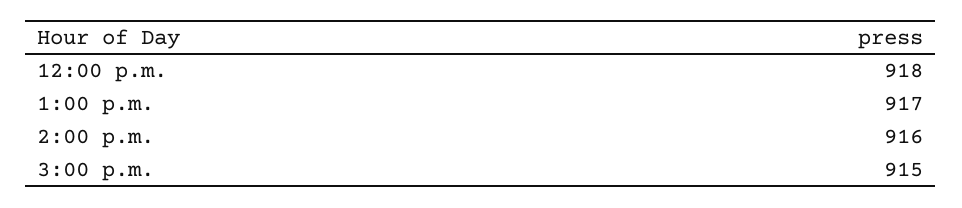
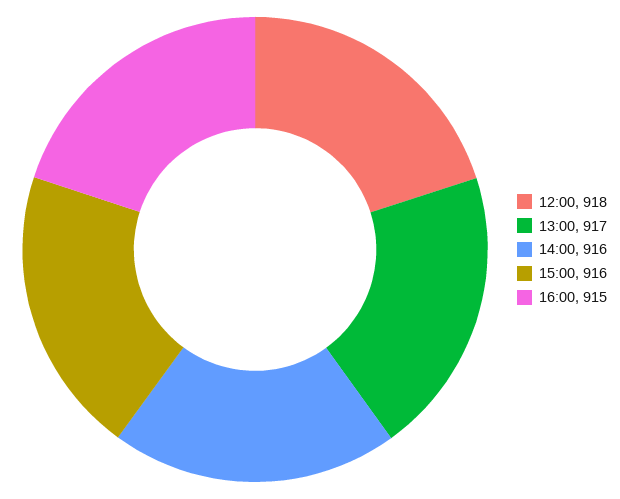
3:00 p.m.: 915 -> 916
16:00: none -> 915

